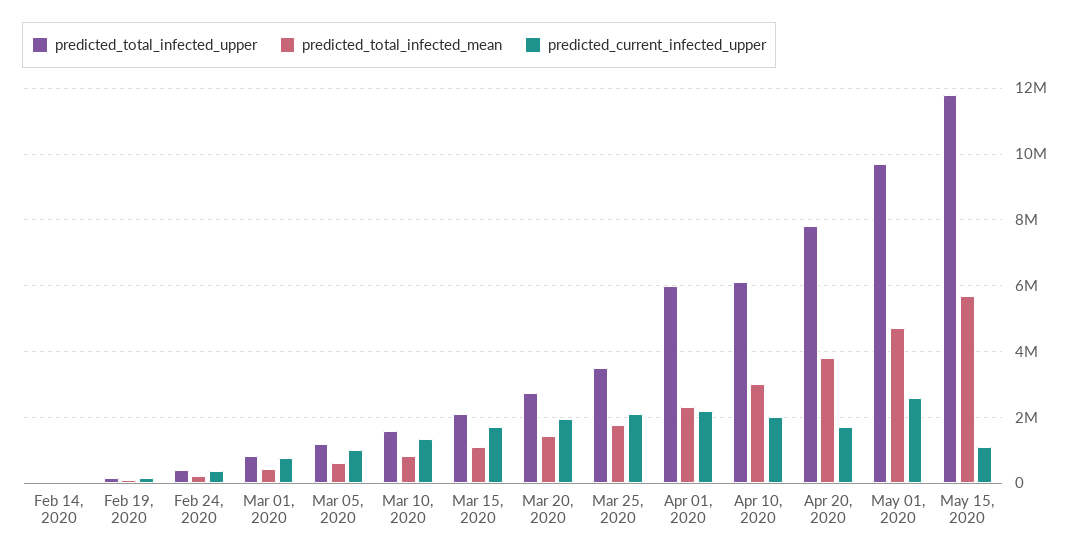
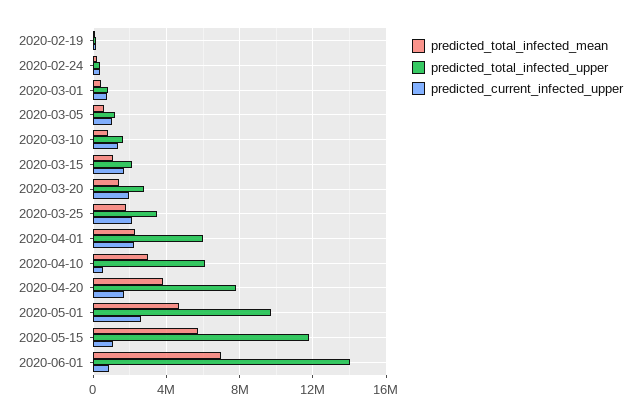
predicted_total_infected_upper, Feb 14, 2020: 0 -> none
predicted_total_infected_mean, Feb 14, 2020: 0 -> none
predicted_current_infected_upper, Feb 14, 2020: 0 -> none
predicted_current_infected_upper, Apr 10, 2020: 2000000 -> 500000
predicted_total_infected_mean, 2020-06-01: none -> 7000000
predicted_total_infected_upper, 2020-06-01: none -> 14000000
predicted_current_infected_upper, 2020-06-01: none -> 1000000

